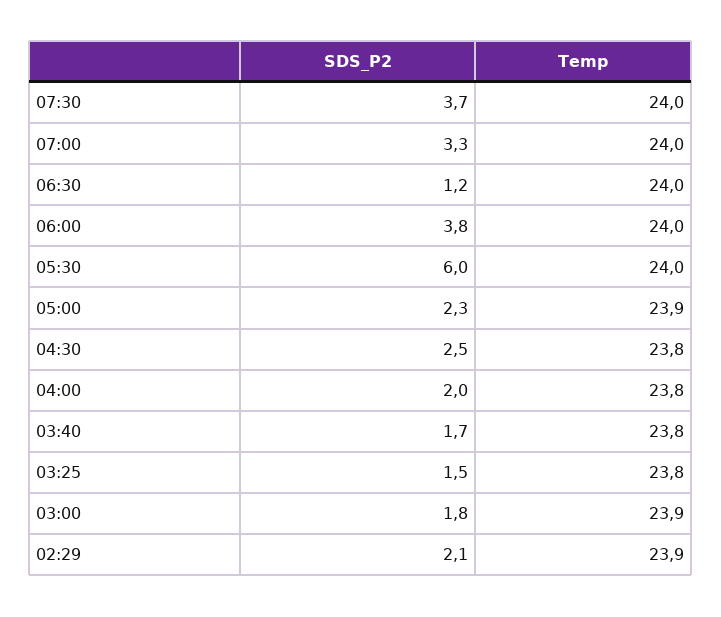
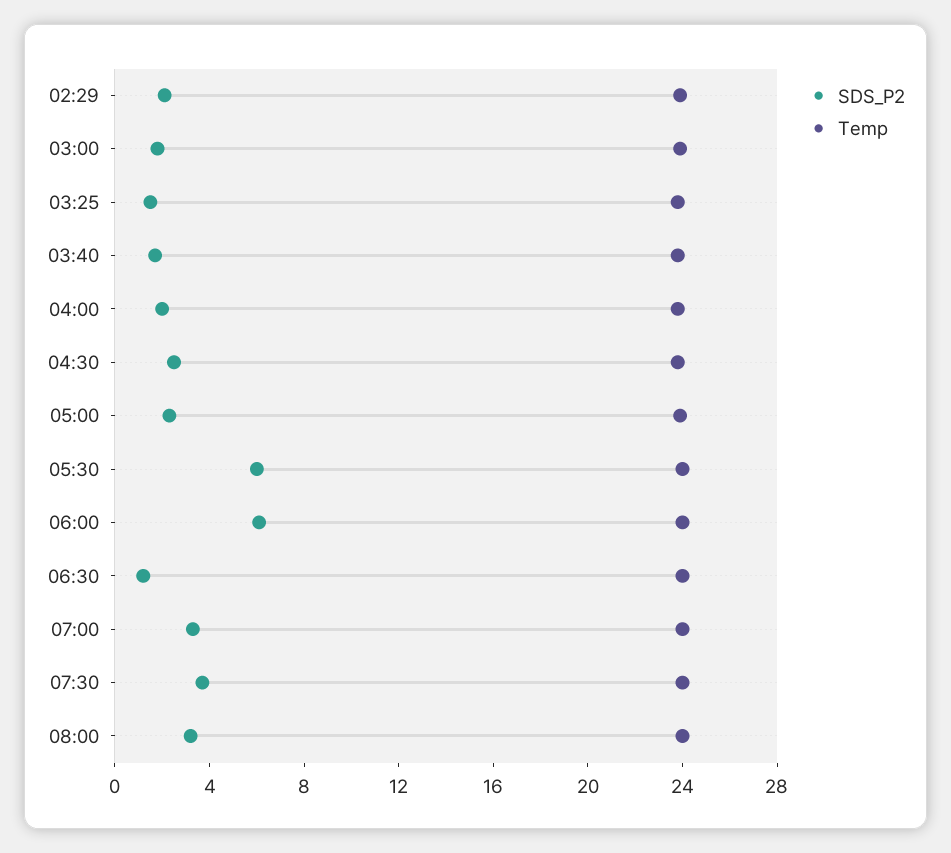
SDS_P2, 06:00: 3.8 -> 6
SDS_P2, 08:00: none -> 3
Temp, 08:00: none -> 24

